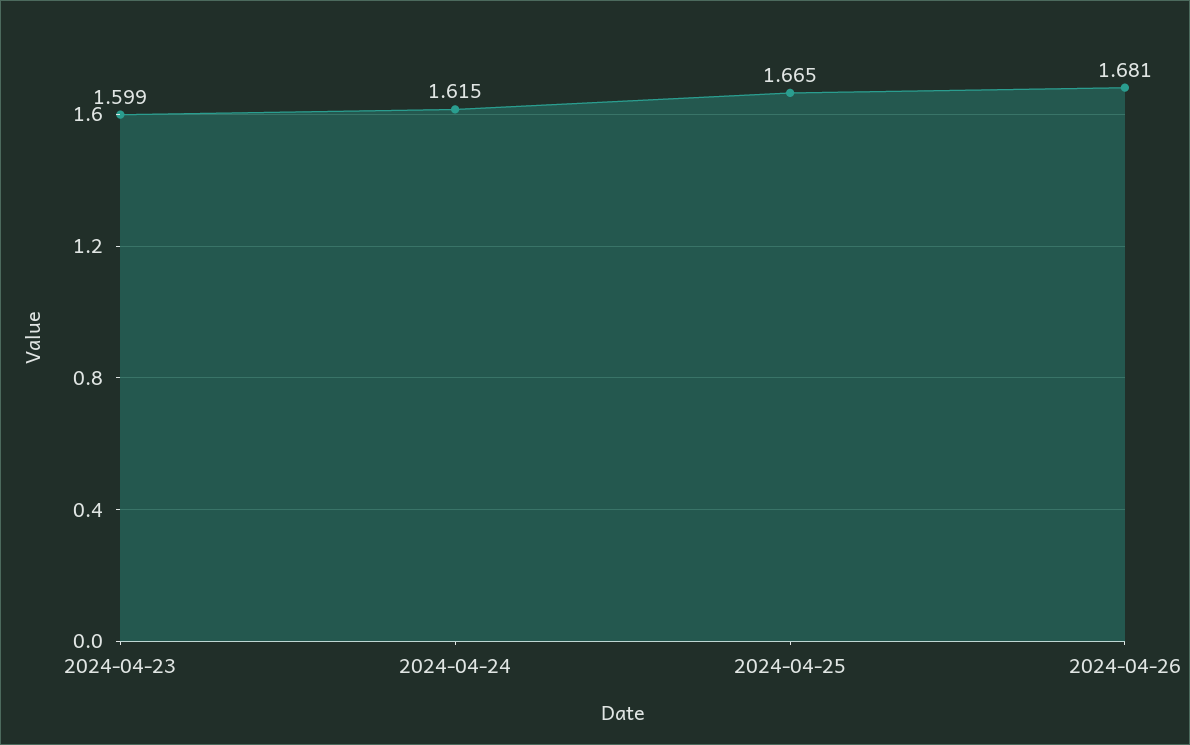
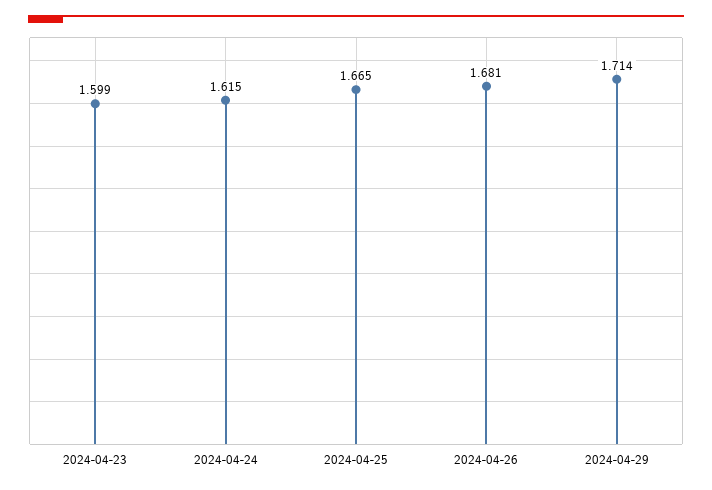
2024-04-29: none -> 1.714

